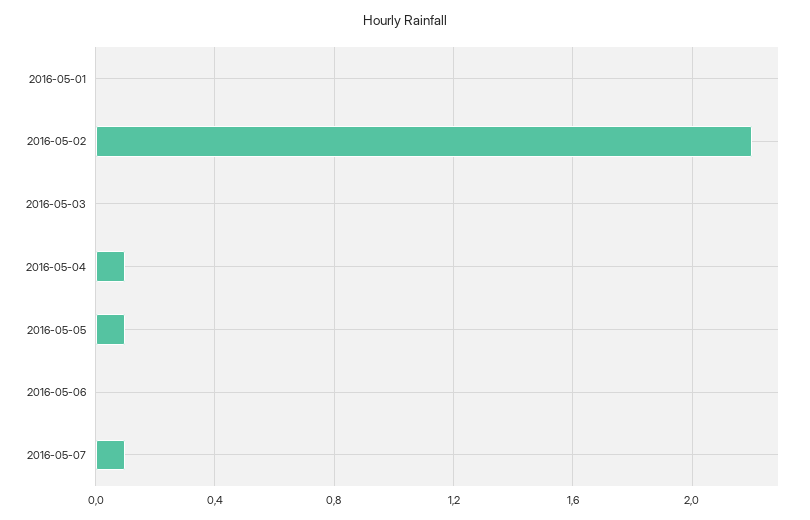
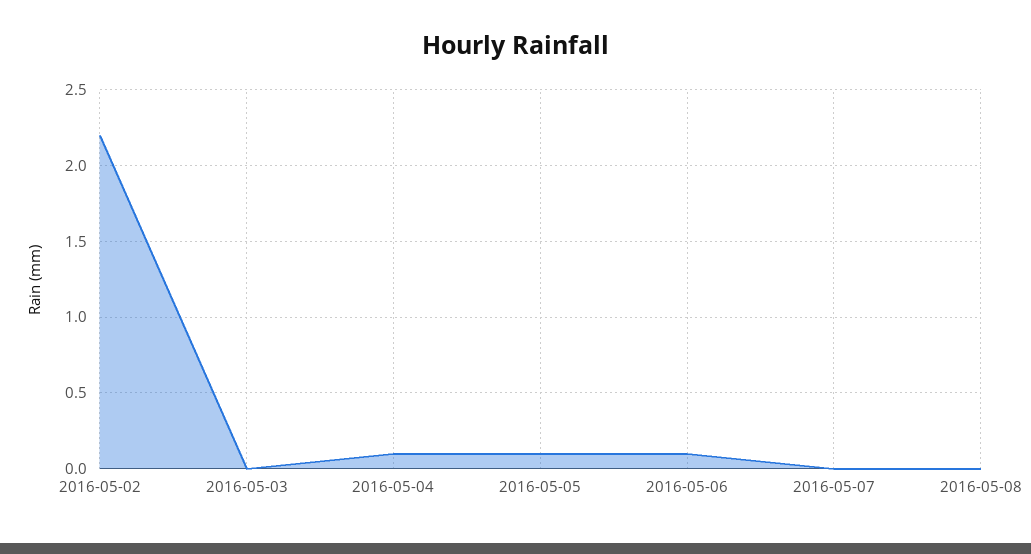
2016-05-01: 0 -> none
2016-05-06: 0 -> 0.1
2016-05-07: 0.1 -> 0
2016-05-08: none -> 0

